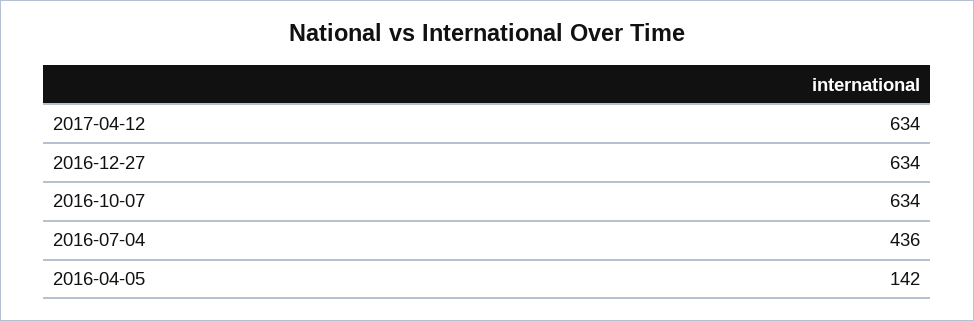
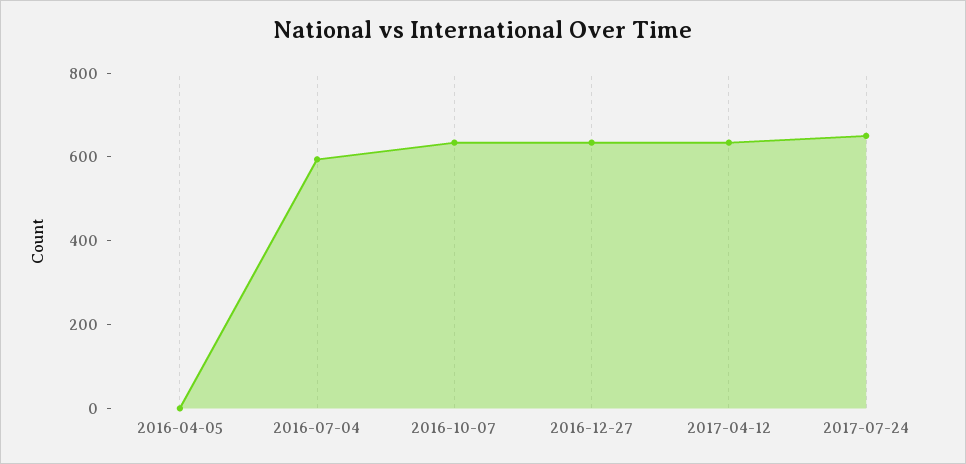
2016-07-04: 436 -> 600
2016-04-05: 142 -> 0
2017-07-24: none -> 650

